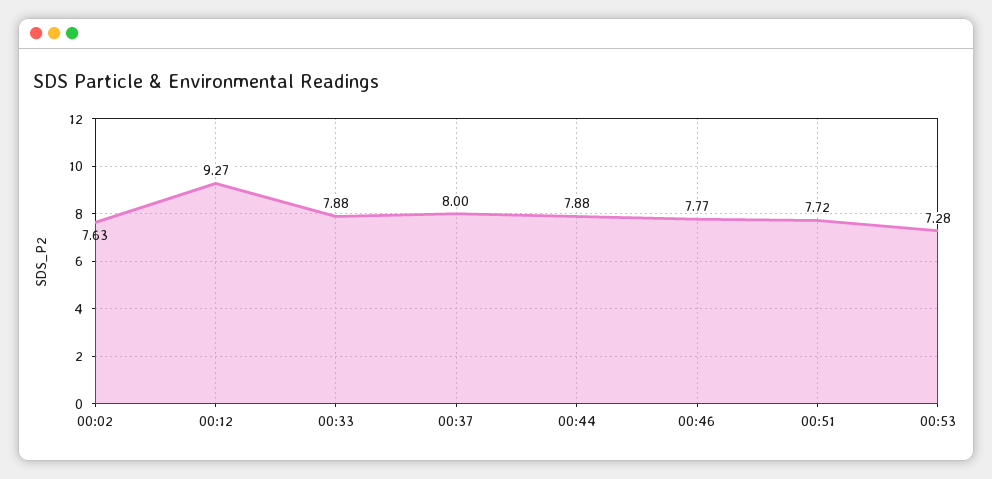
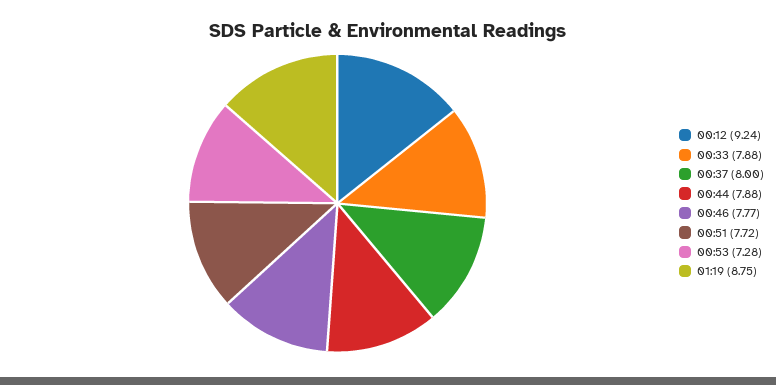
00:02: 7.63 -> none
00:12: 9.27 -> 9.24
01:19: none -> 8.75

